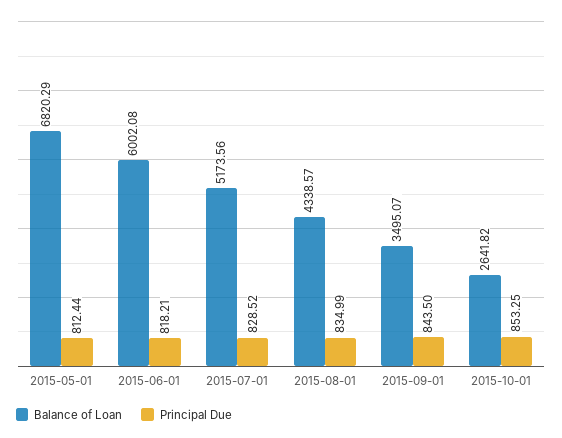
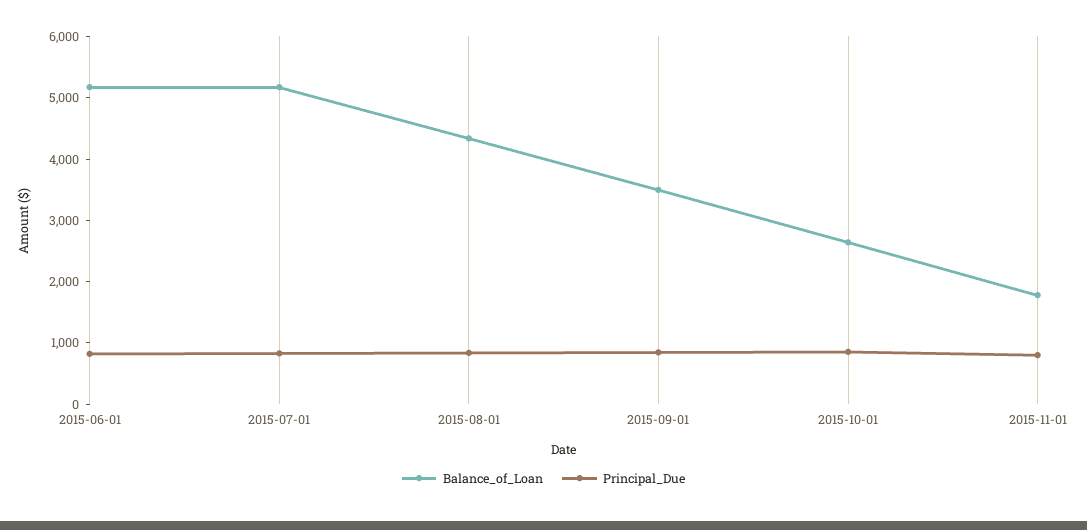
Balance of Loan, 2015-05-01: 6820.29 -> none
Principal Due, 2015-05-01: 812.44 -> none
Balance of Loan, 2015-06-01: 6002.08 -> 5200
Balance of Loan, 2015-11-01: none -> 1800
Principal Due, 2015-11-01: none -> 800

